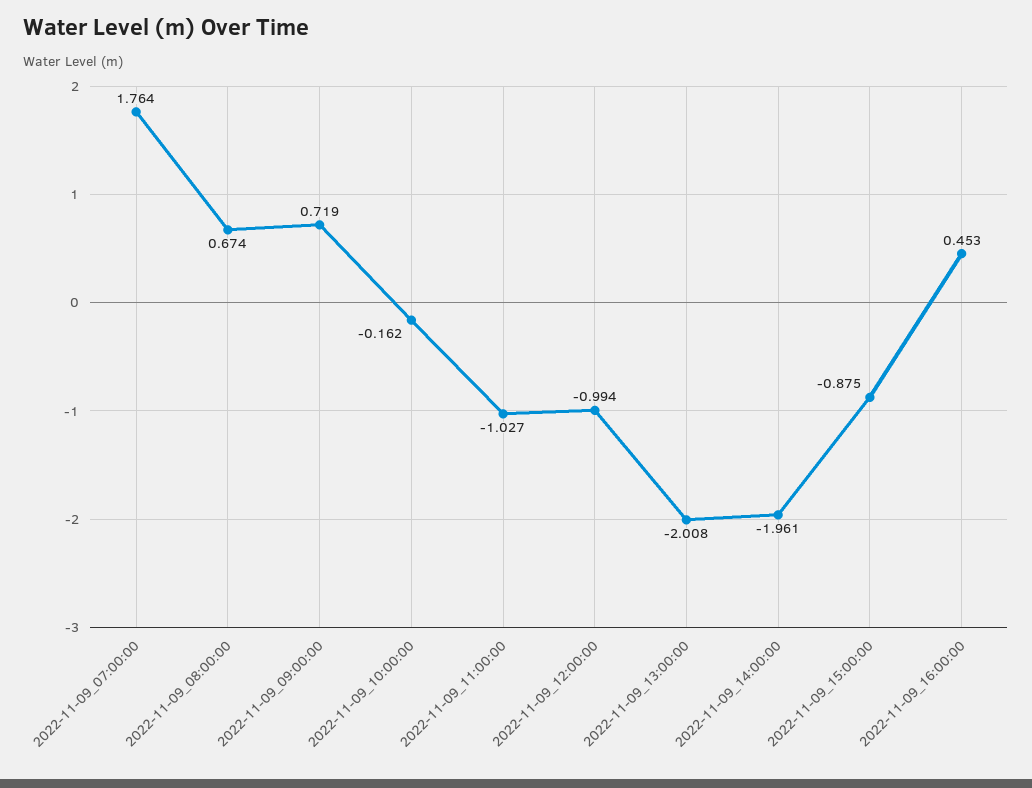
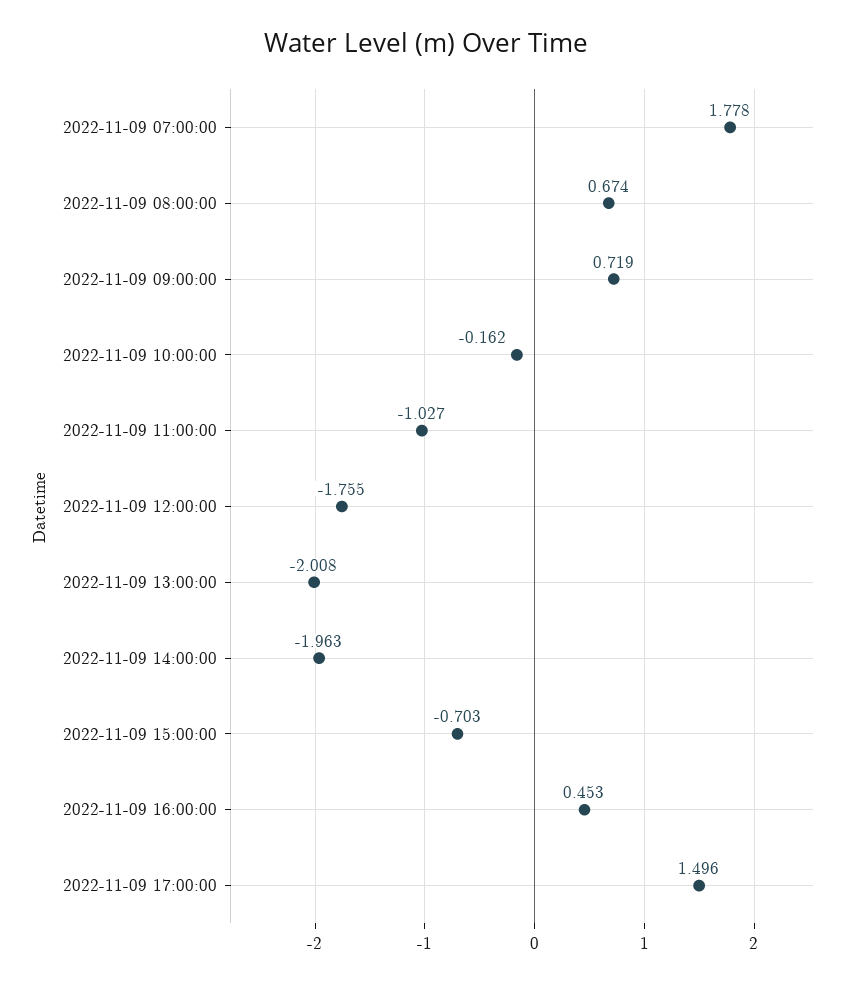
2022-11-09_07:00:00: 1.764 -> 1.778
2022-11-09_12:00:00: -0.994 -> -1.755
2022-11-09_14:00:00: -1.961 -> -1.963
2022-11-09_15:00:00: -0.875 -> -0.703
2022-11-09 17:00:00: none -> 1.496

